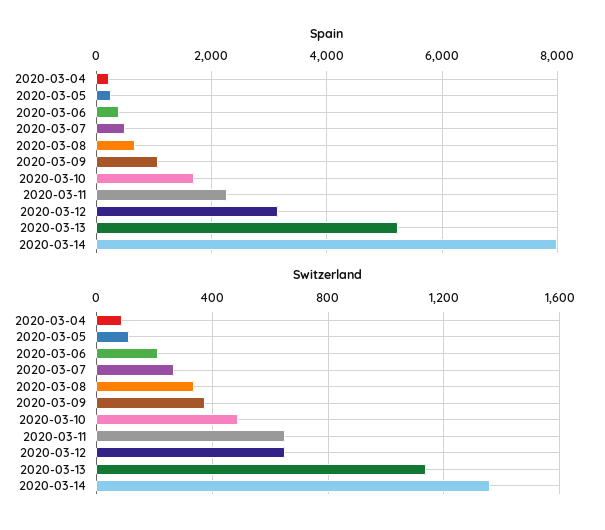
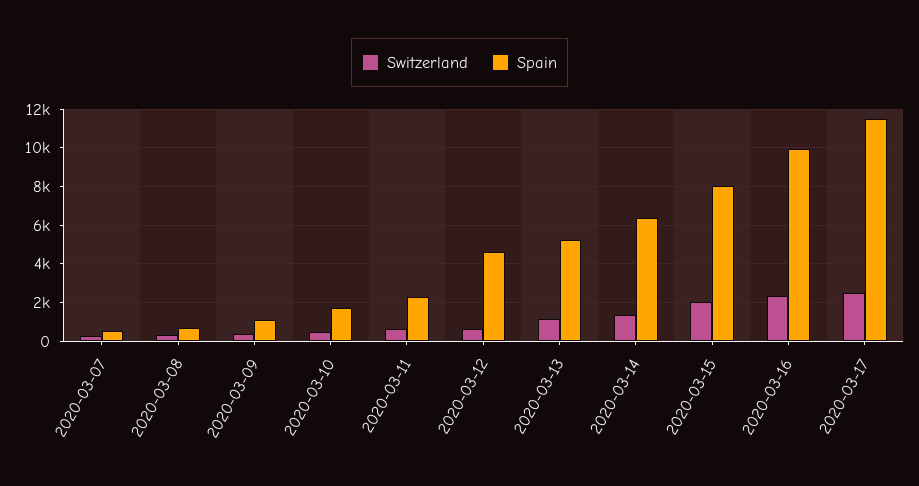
Spain, 2020-03-04: 200 -> none
Spain, 2020-03-05: 200 -> none
Spain, 2020-03-06: 400 -> none
Spain, 2020-03-12: 3200 -> 4500
Spain, 2020-03-14: 8000 -> 6500
Switzerland, 2020-03-04: 100 -> none
Switzerland, 2020-03-05: 100 -> none
Switzerland, 2020-03-06: 200 -> none
Switzerland, 2020-03-15: none -> 2000
Spain, 2020-03-15: none -> 8000
Switzerland, 2020-03-16: none -> 2500
Spain, 2020-03-16: none -> 10000
Switzerland, 2020-03-17: none -> 2500
Spain, 2020-03-17: none -> 11500

